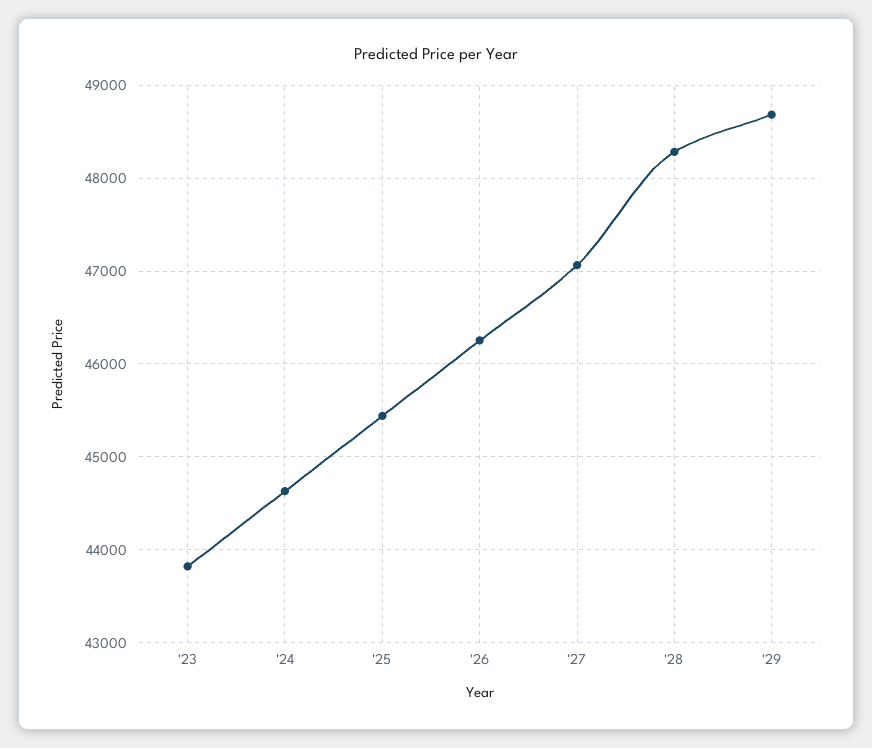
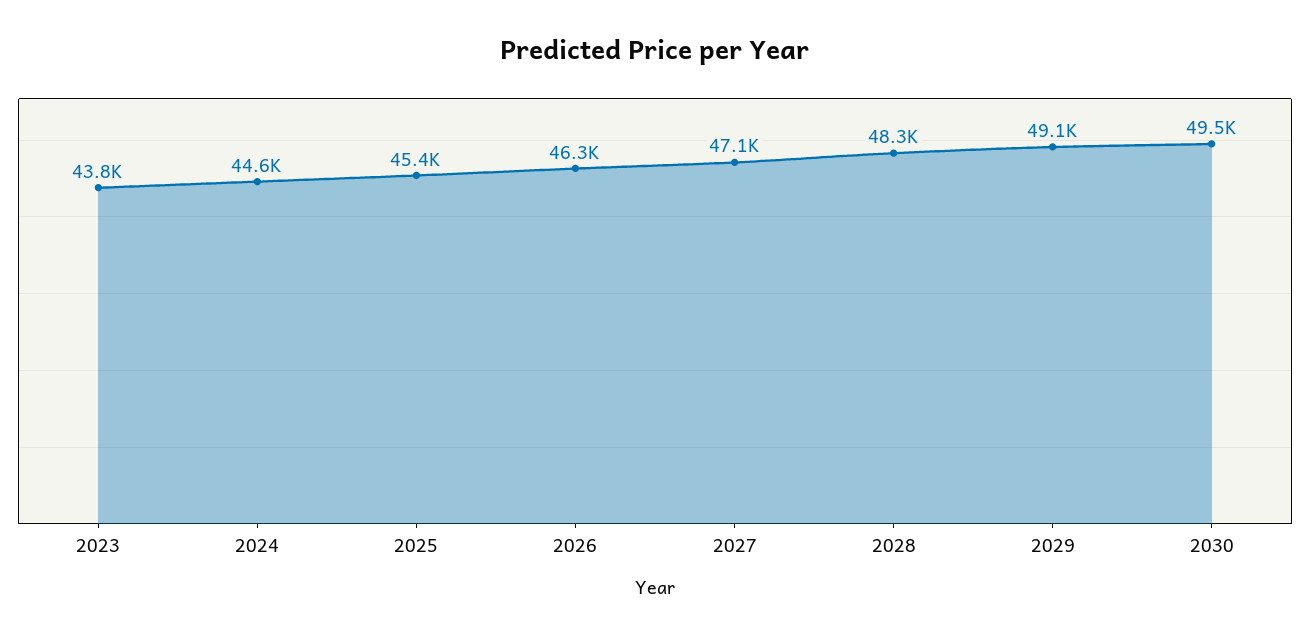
'29: 48700 -> 49100
2030: none -> 49500

